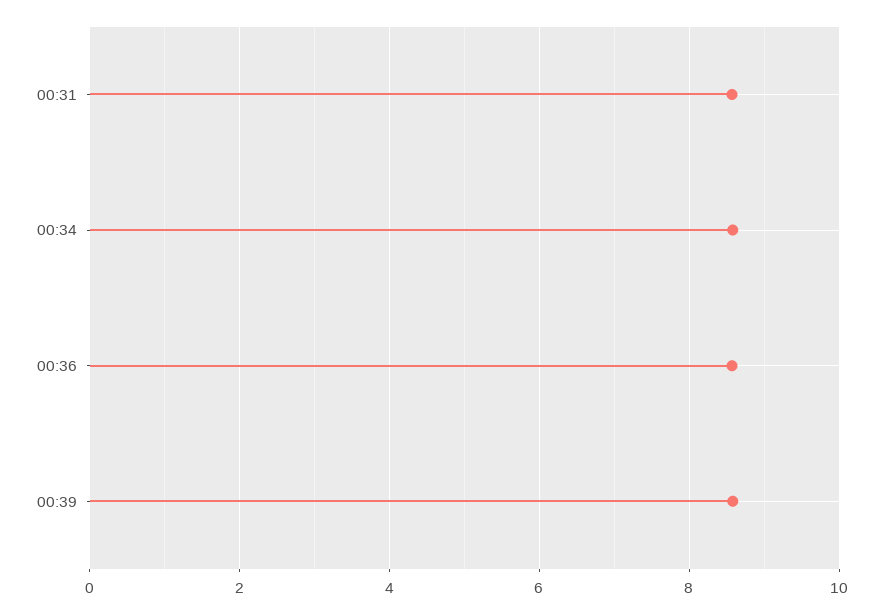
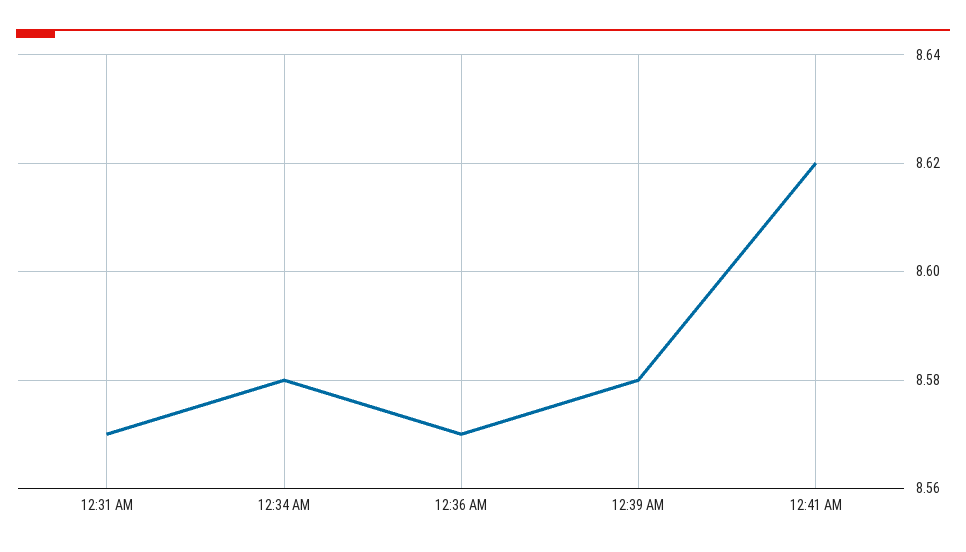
12:41 AM: none -> 8.62

